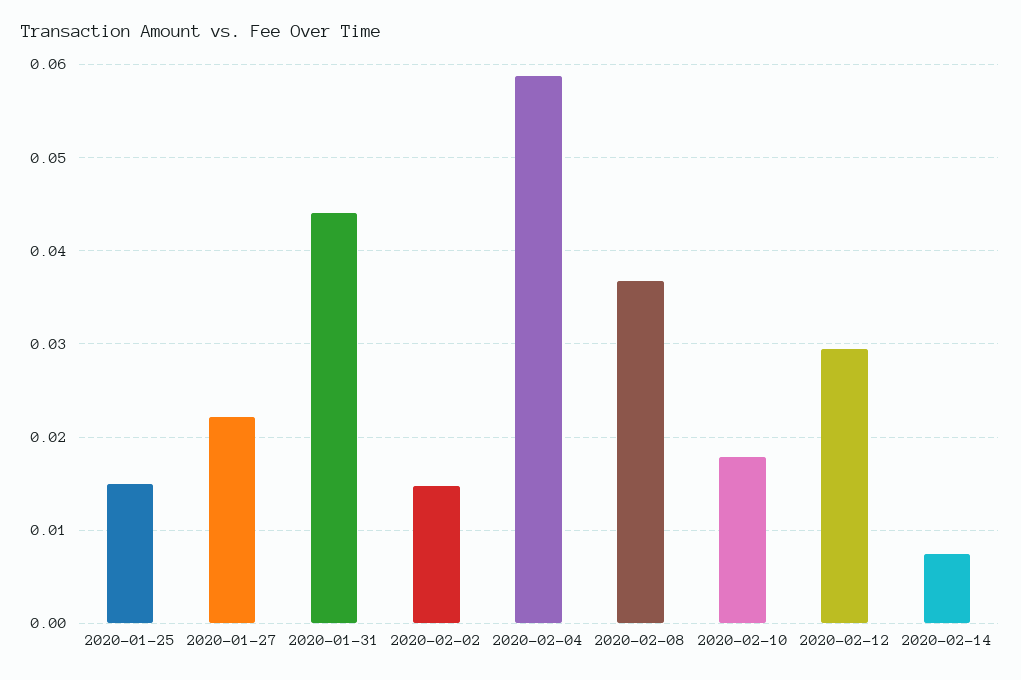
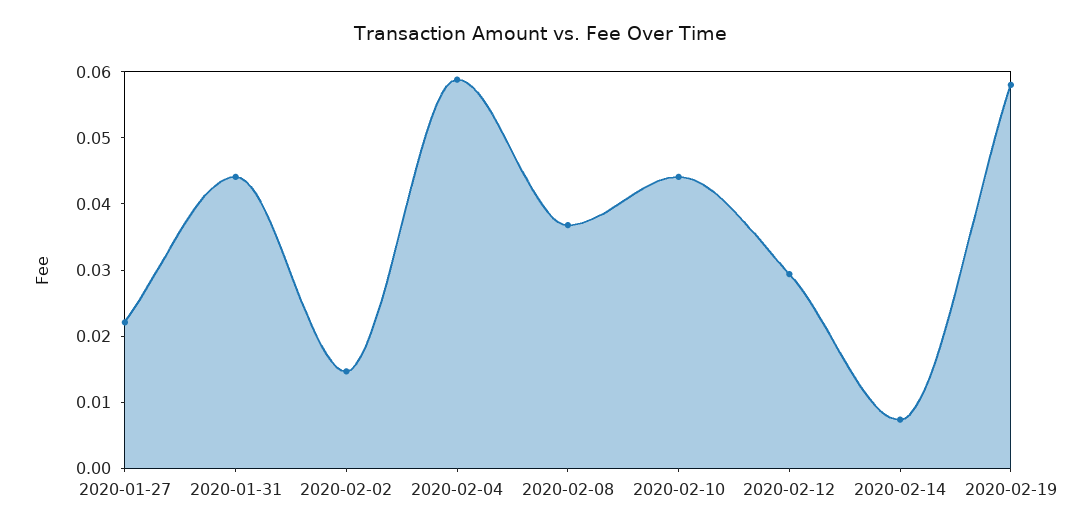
2020-01-25: 0.015 -> none
2020-02-10: 0.018 -> 0.044
2020-02-19: none -> 0.058

